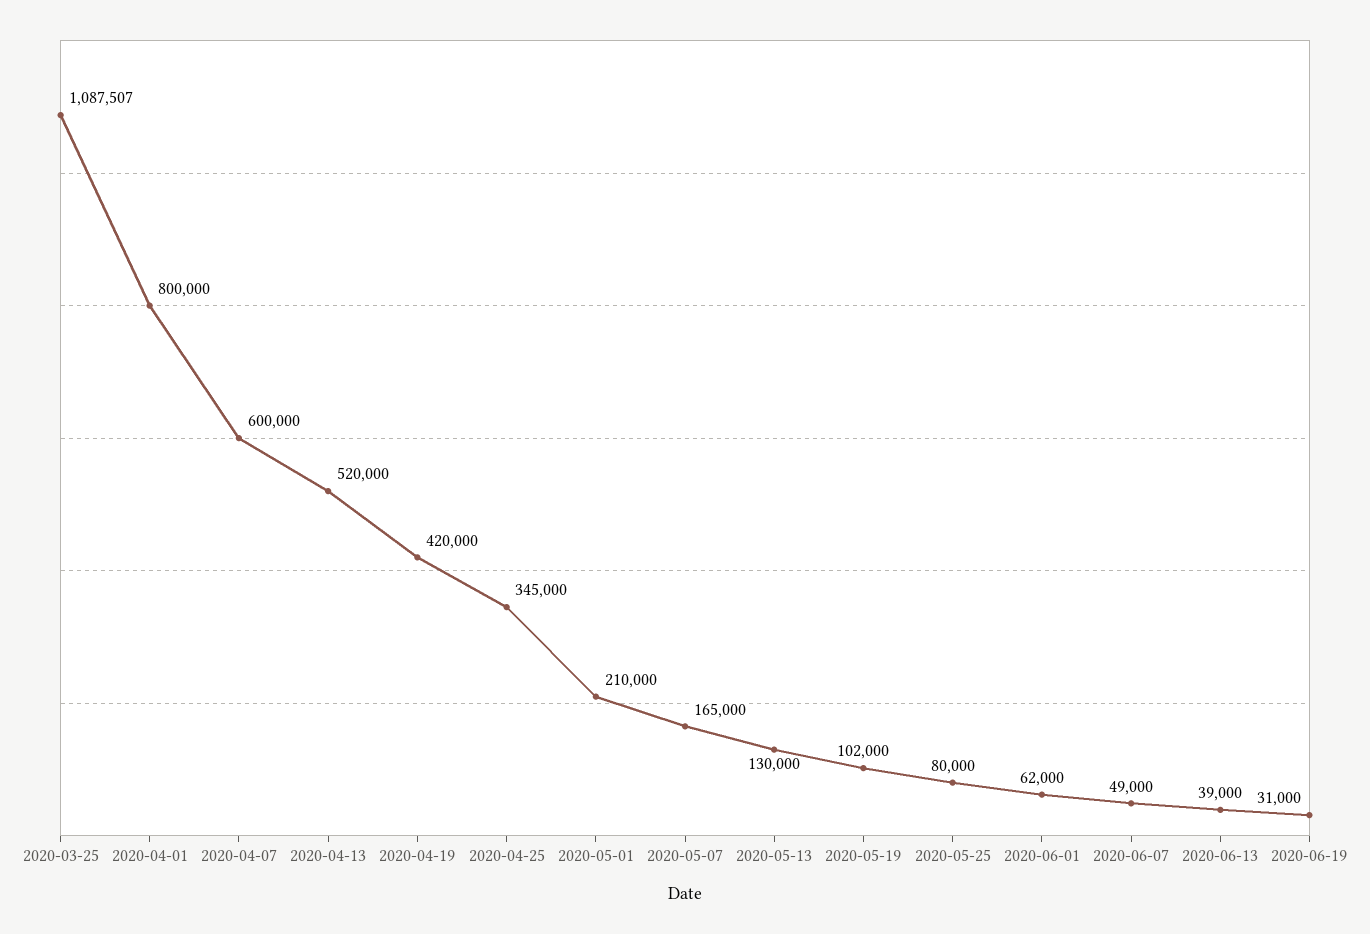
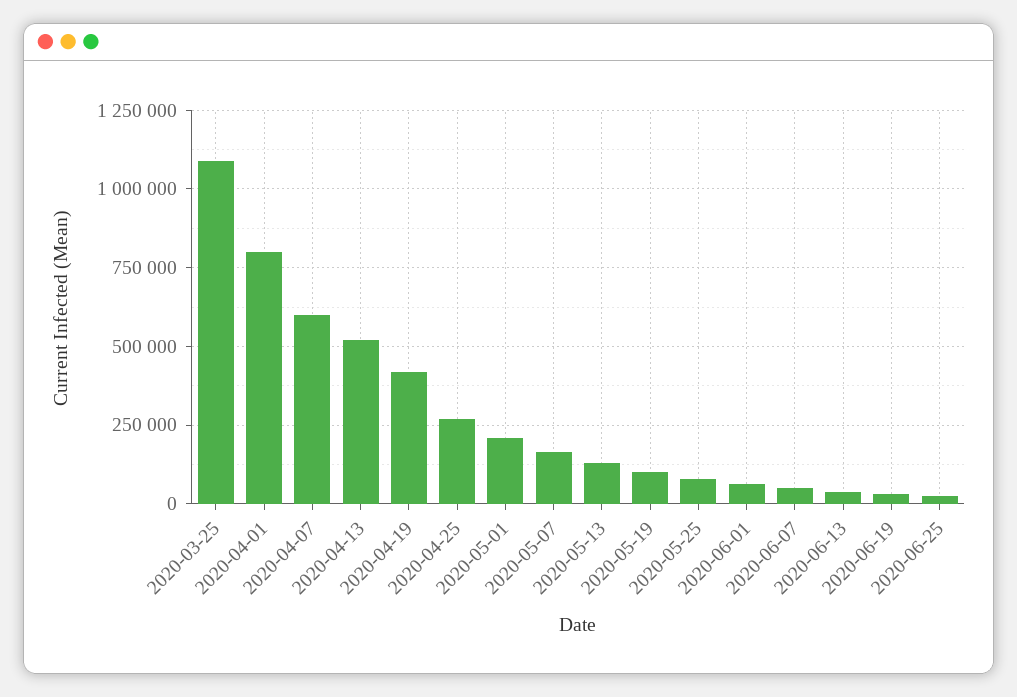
2020-04-25: 345000 -> 275000
2020-06-25: none -> 25000

